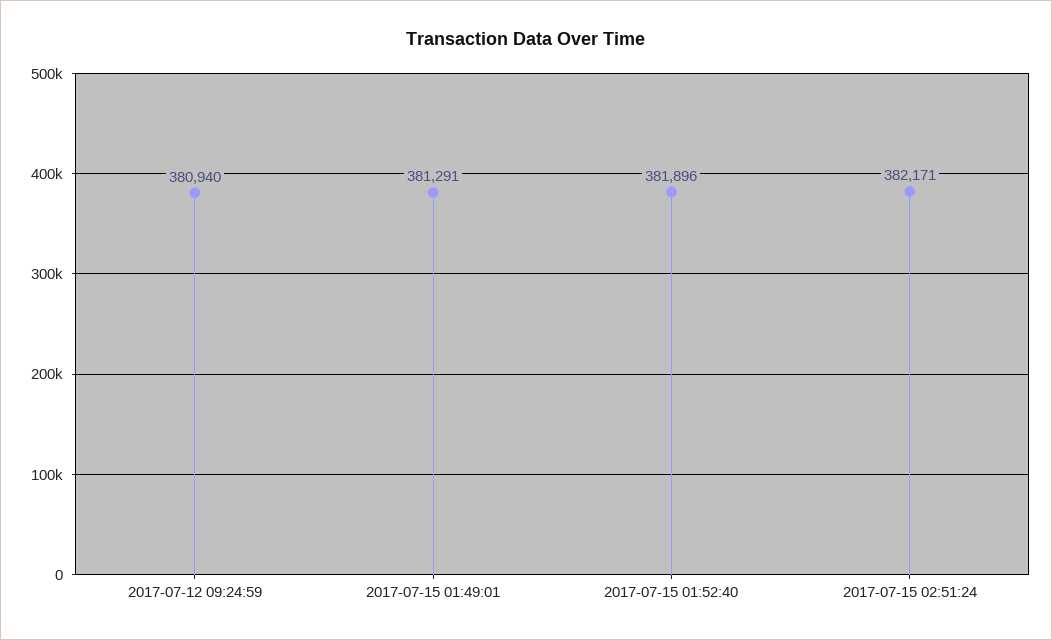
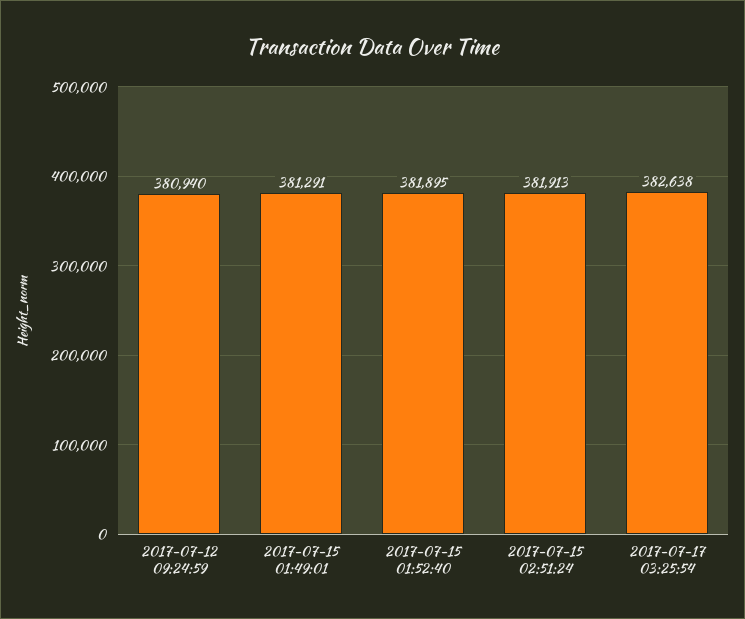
2017-07-15 01:52:40: 381896 -> 381895
2017-07-15 02:51:24: 382171 -> 381913
2017-07-17 03:25:54: none -> 382638

